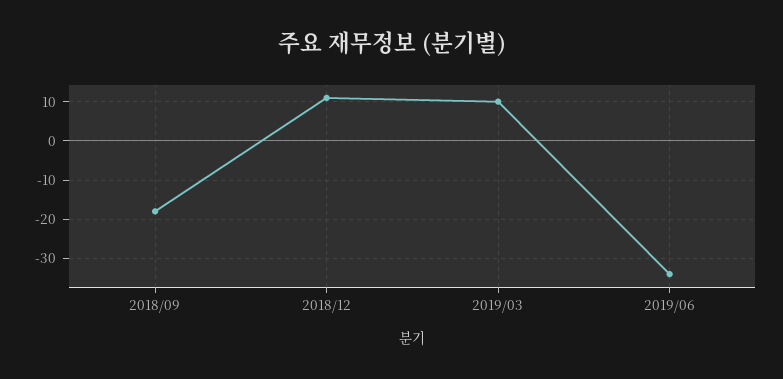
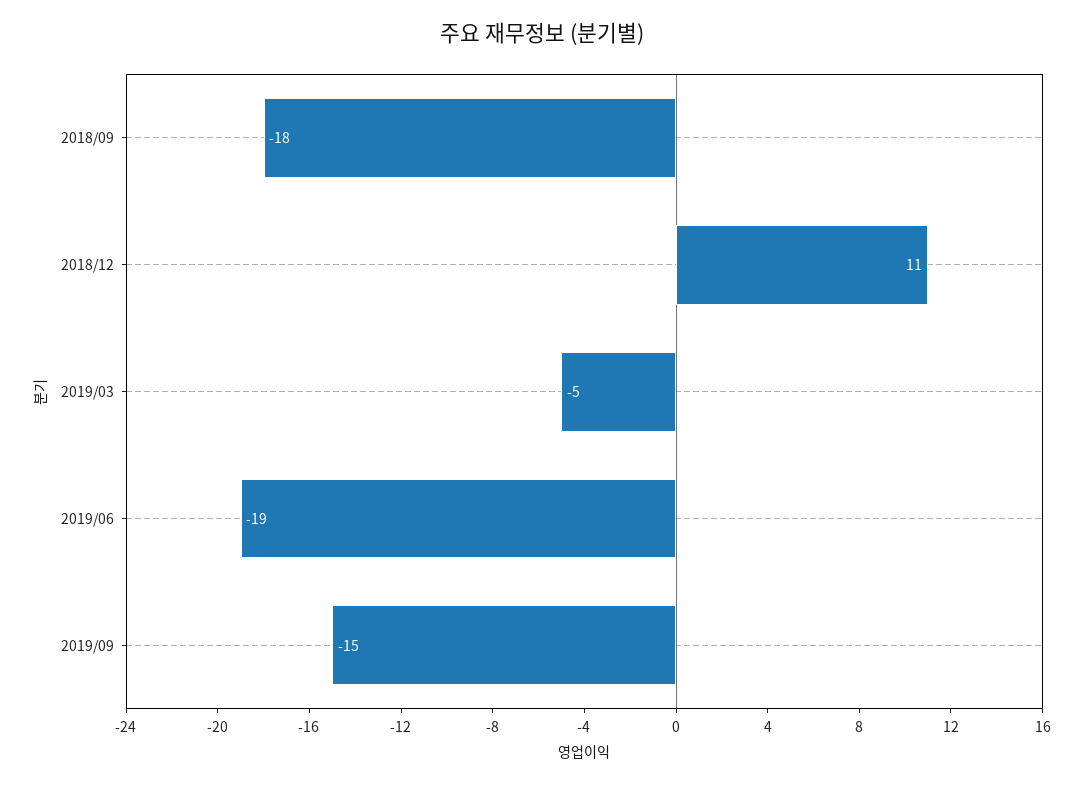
2019/03: 10 -> -5
2019/06: -35 -> -19
2019/09: none -> -15

